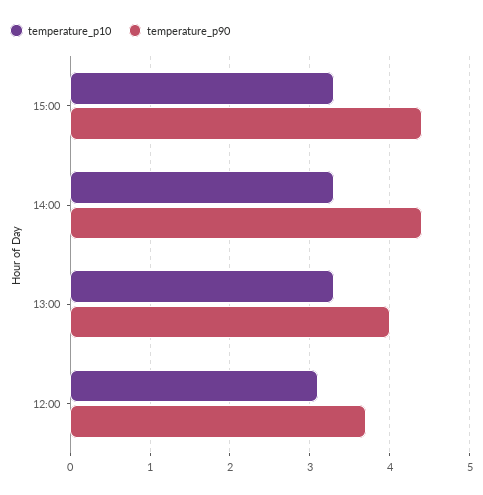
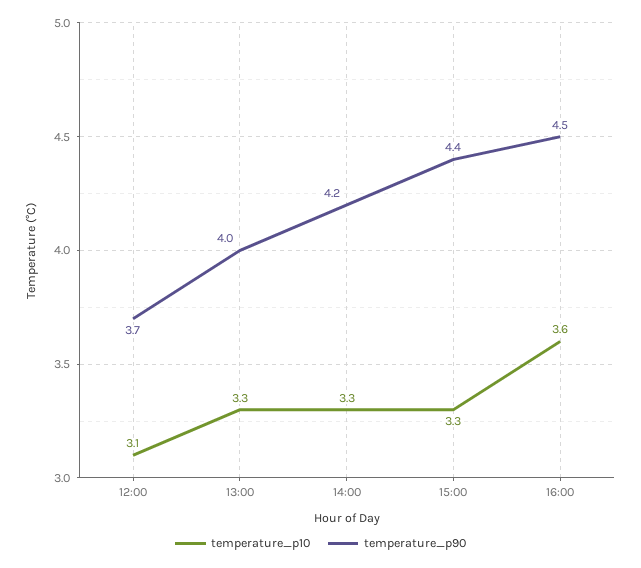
temperature_p90, 14:00: 4.4 -> 4.2
temperature_p10, 16:00: none -> 3.6
temperature_p90, 16:00: none -> 4.5

